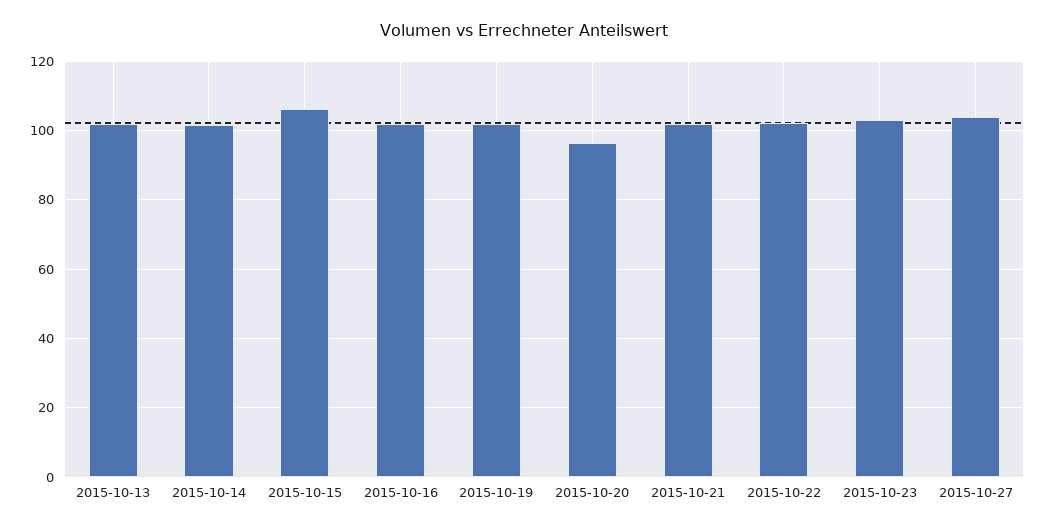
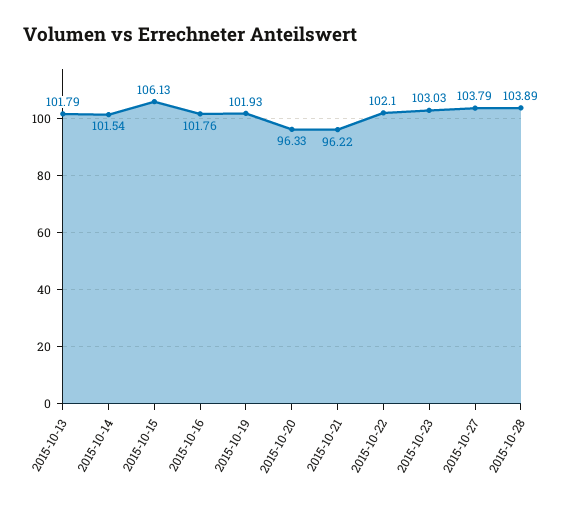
2015-10-21: 102 -> 96.22
2015-10-28: none -> 103.89

